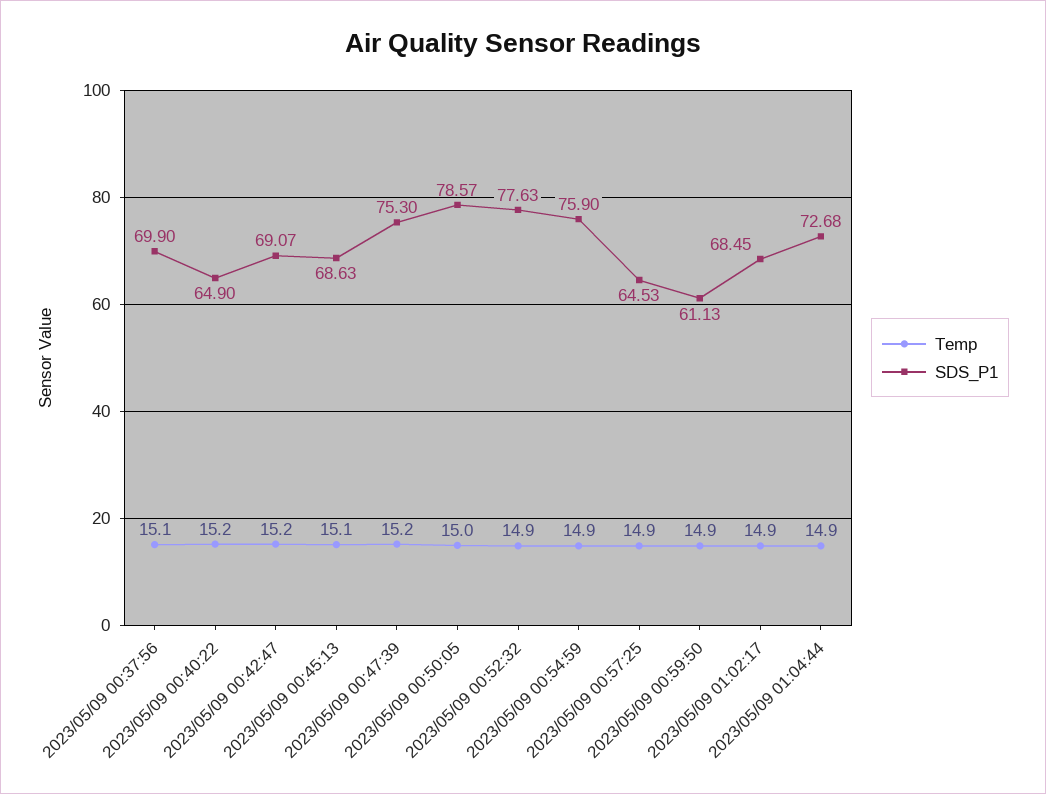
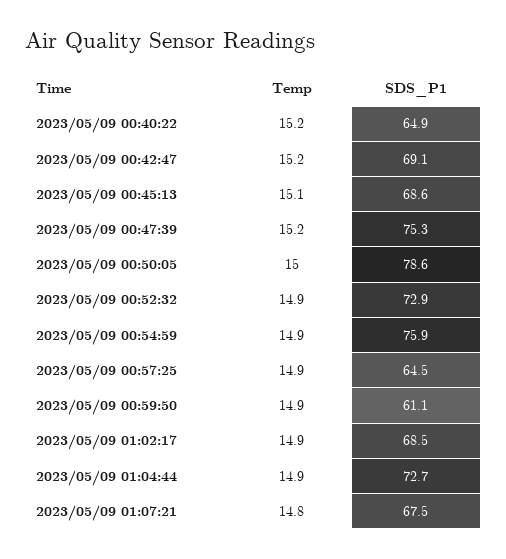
Temp, 2023/05/09 00:37:56: 15.1 -> none
SDS_P1, 2023/05/09 00:37:56: 69.9 -> none
SDS_P1, 2023/05/09 00:52:32: 77.63 -> 72.9
Temp, 2023/05/09 01:07:21: none -> 14.8
SDS_P1, 2023/05/09 01:07:21: none -> 67.5

